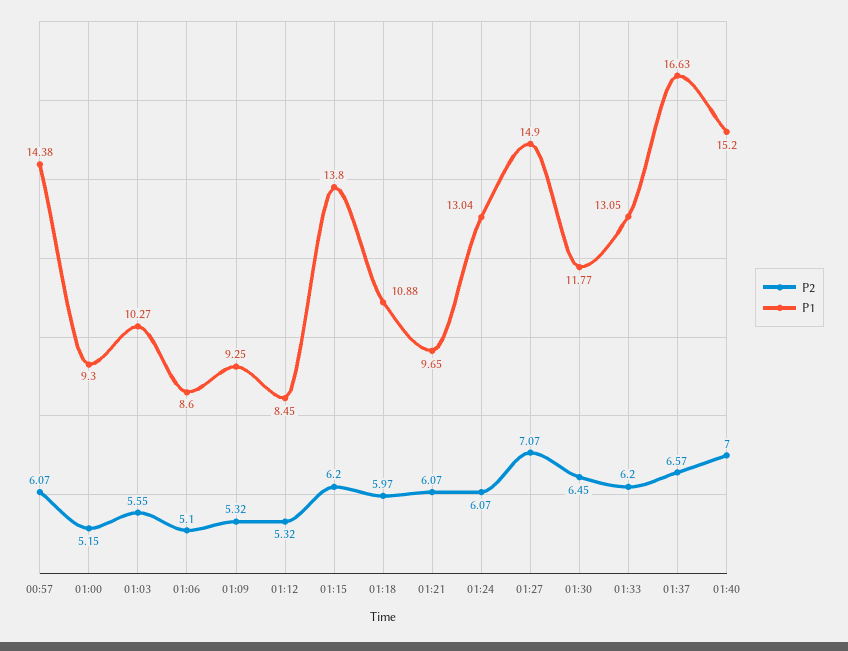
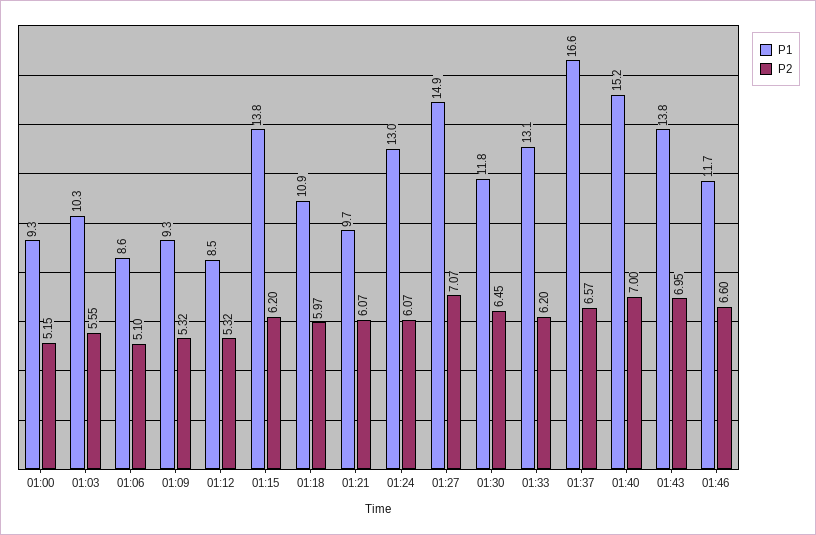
P2, 00:57: 6.07 -> none
P1, 00:57: 14.38 -> none
P1, 01:43: none -> 13.8
P2, 01:43: none -> 6.95
P1, 01:46: none -> 11.7
P2, 01:46: none -> 6.6

